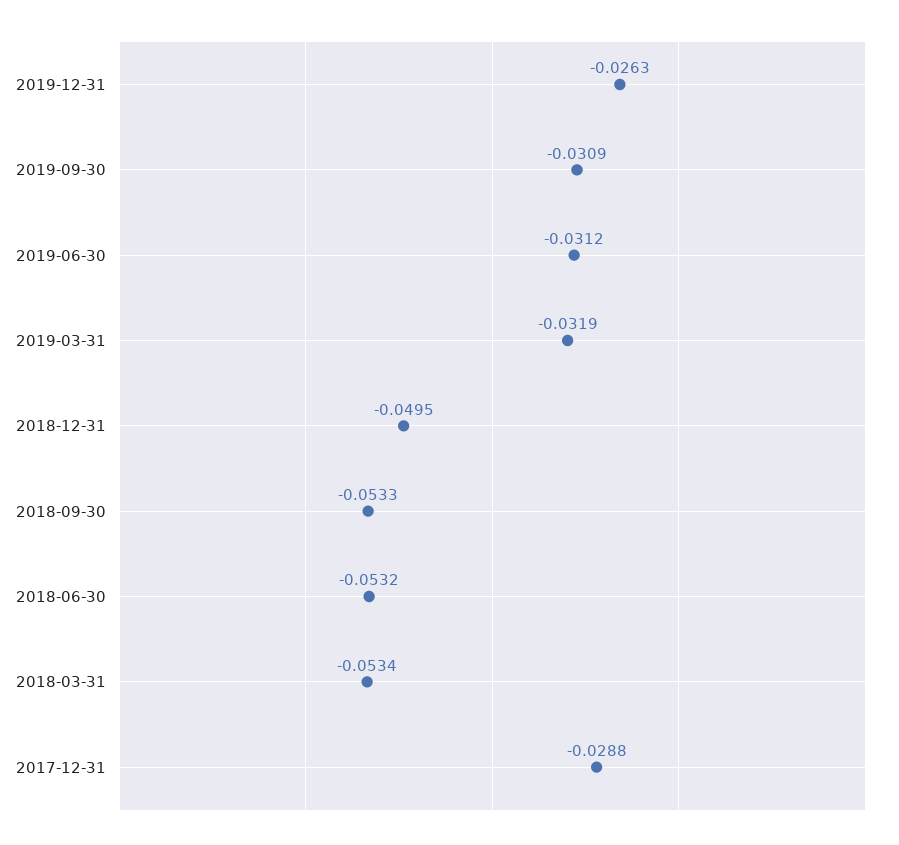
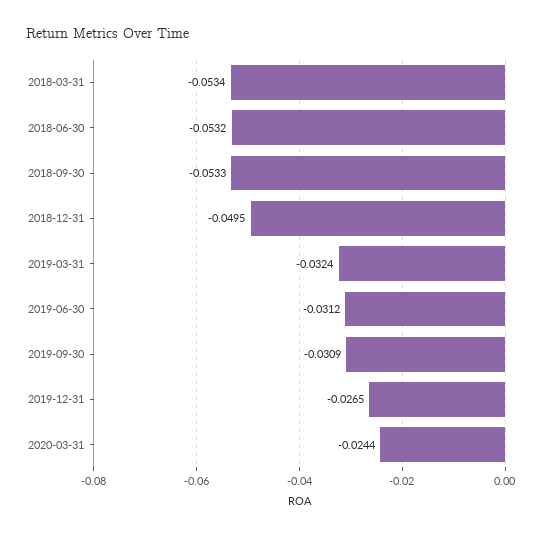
2019-12-31: -0.0263 -> -0.0265
2019-03-31: -0.0319 -> -0.0324
2017-12-31: -0.0288 -> none
2020-03-31: none -> -0.0244

